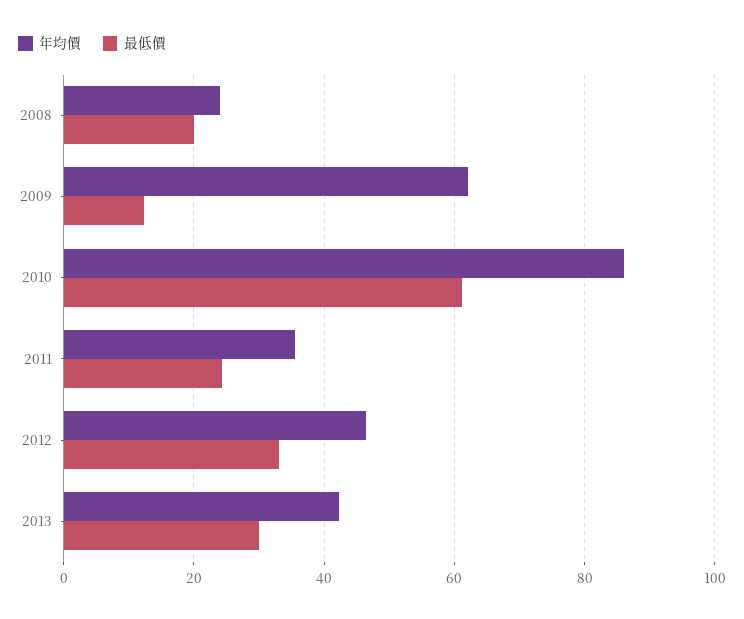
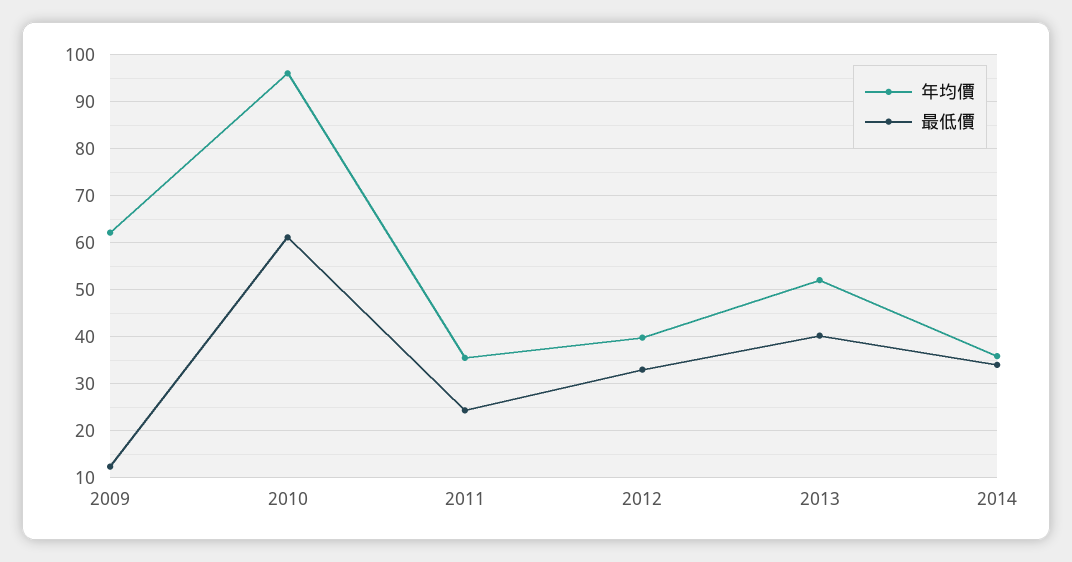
年均價, 2008: 24 -> none
最低價, 2008: 20 -> none
年均價, 2010: 86 -> 96
年均價, 2012: 46 -> 40
年均價, 2013: 42 -> 52
最低價, 2013: 30 -> 40
年均價, 2014: none -> 36
最低價, 2014: none -> 34

